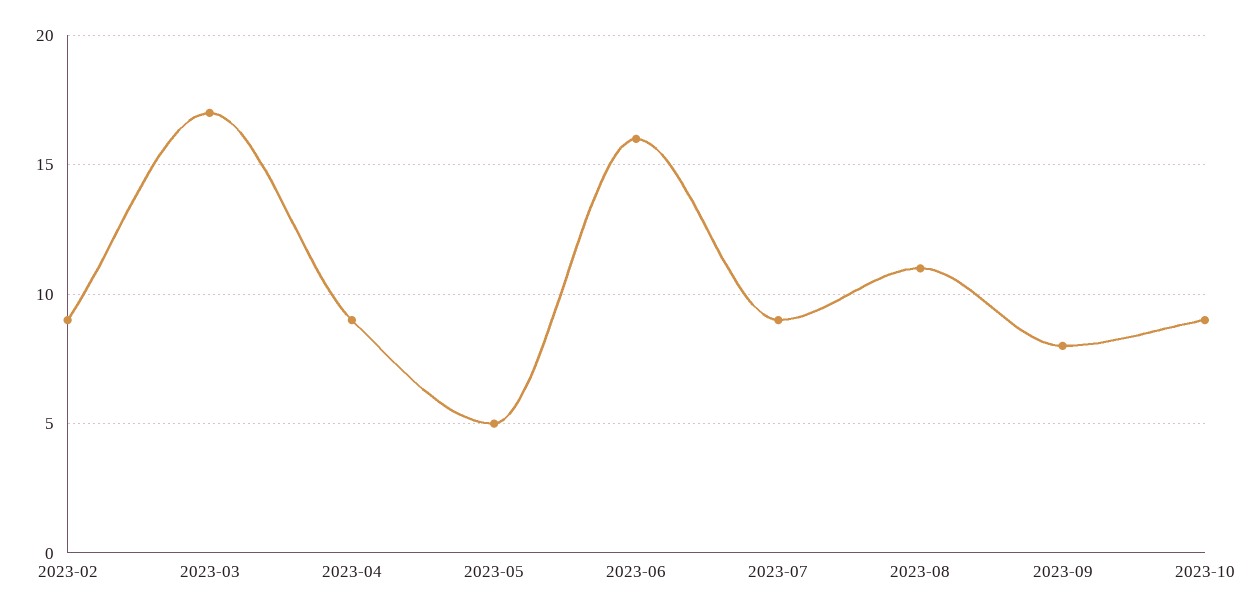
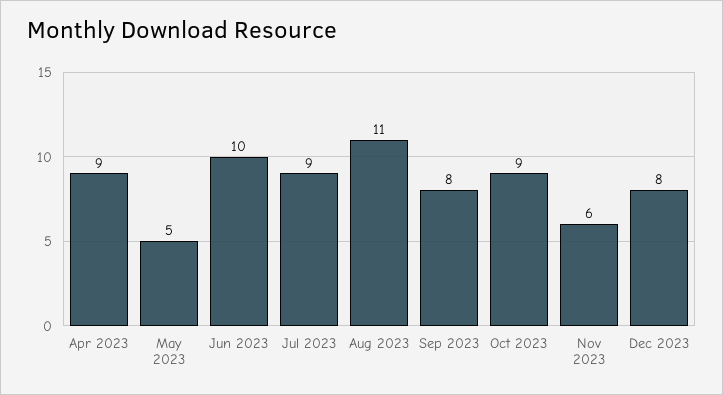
2023-02: 9 -> none
2023-03: 17 -> none
2023-06: 16 -> 10
Nov 2023: none -> 6
Dec 2023: none -> 8

